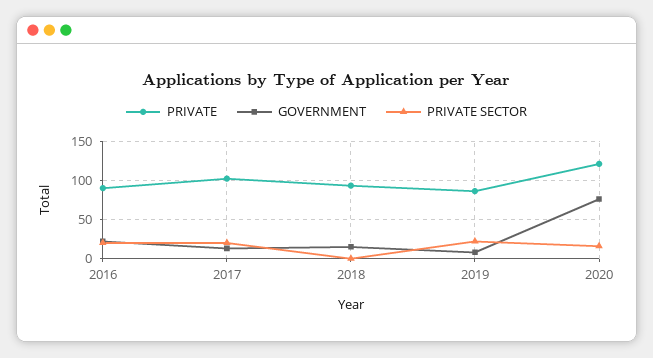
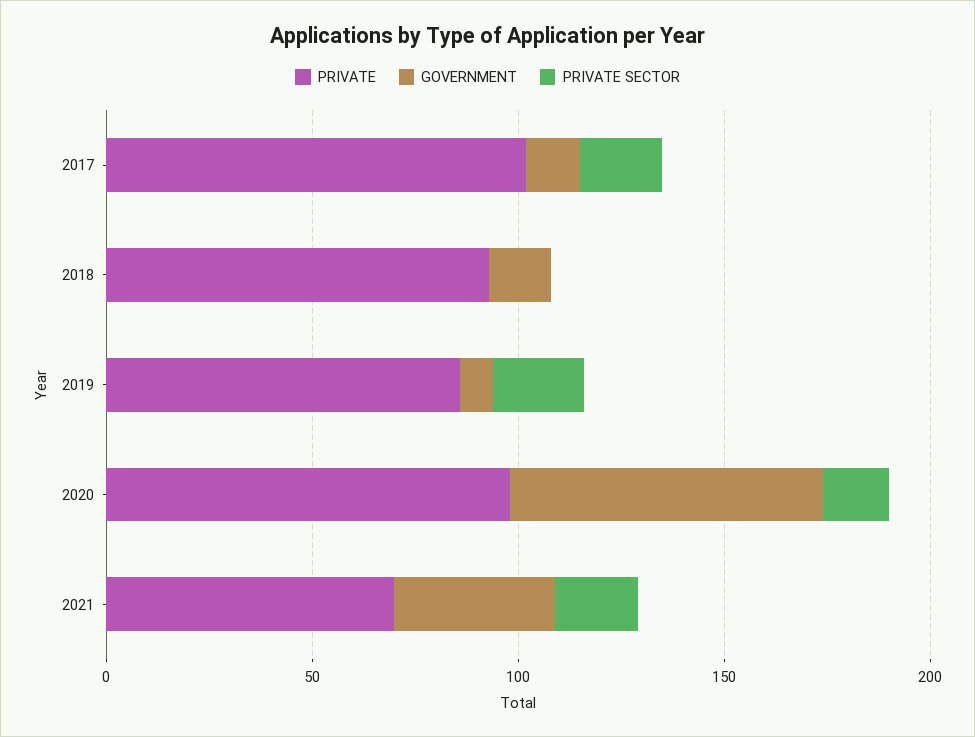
PRIVATE, 2016: 90 -> none
GOVERNMENT, 2016: 20 -> none
PRIVATE SECTOR, 2016: 20 -> none
PRIVATE, 2020: 120 -> 100
PRIVATE, 2021: none -> 70
GOVERNMENT, 2021: none -> 40
PRIVATE SECTOR, 2021: none -> 20

